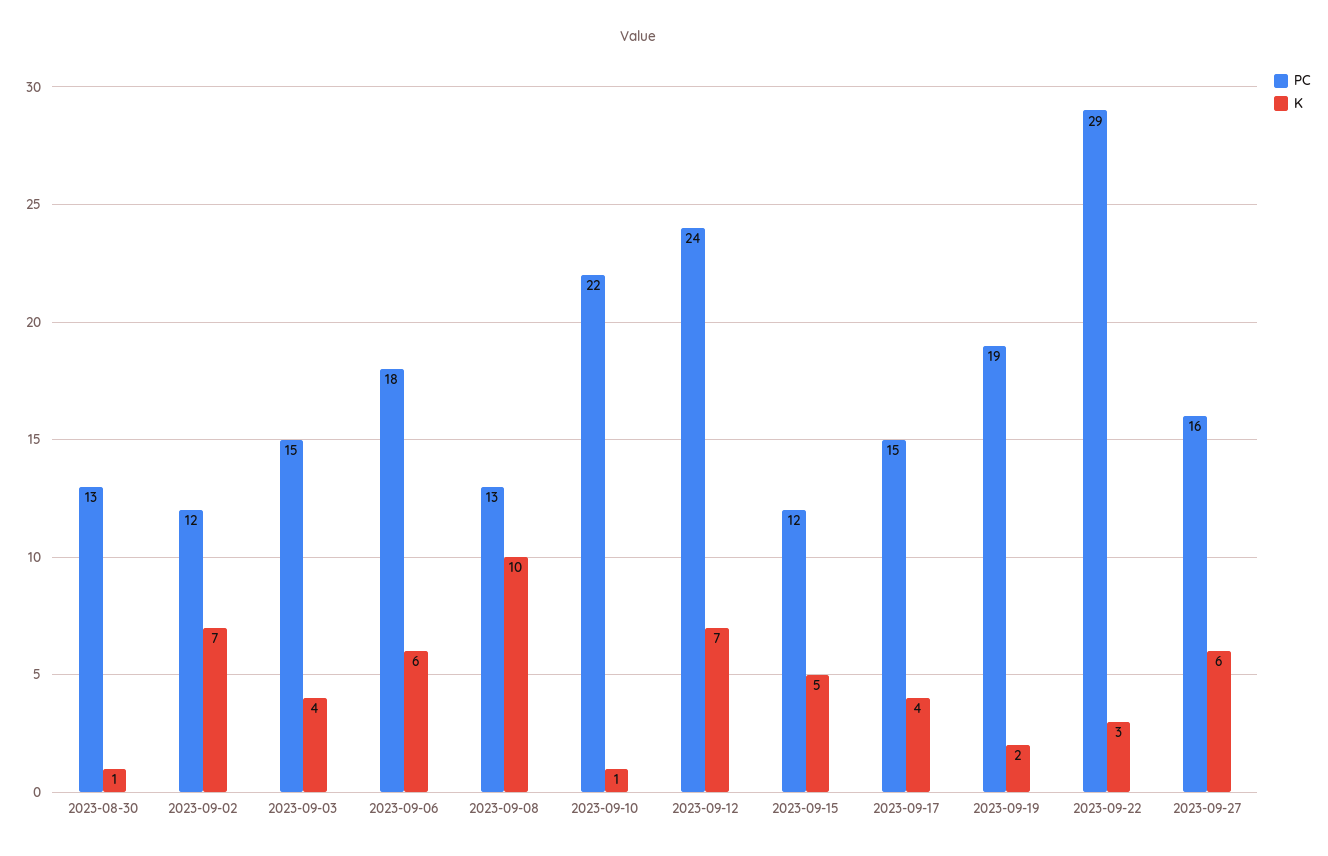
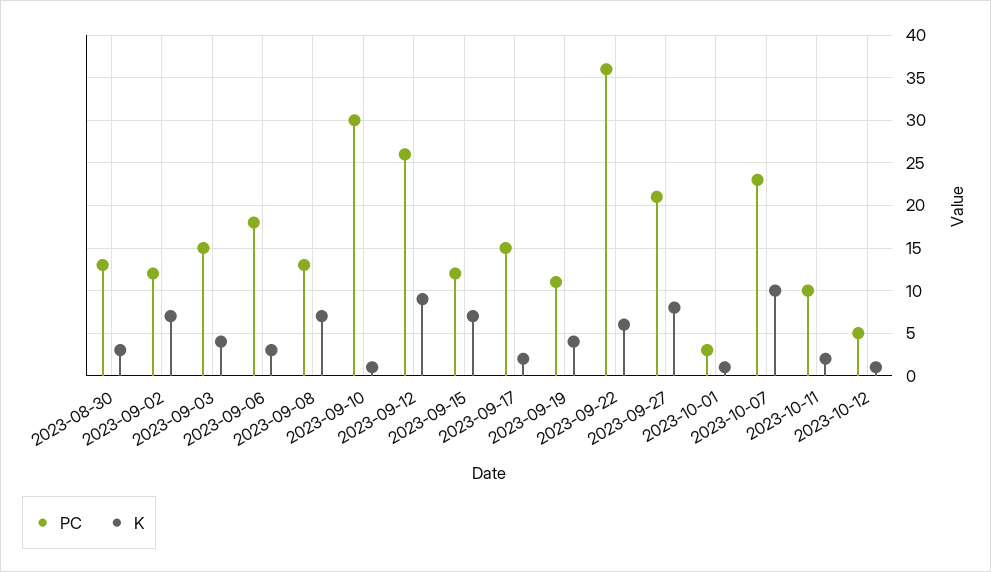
K, 2023-08-30: 1 -> 3
K, 2023-09-06: 6 -> 3
K, 2023-09-08: 10 -> 7
PC, 2023-09-10: 22 -> 30
PC, 2023-09-12: 24 -> 26
K, 2023-09-12: 7 -> 9
K, 2023-09-15: 5 -> 7
K, 2023-09-17: 4 -> 2
PC, 2023-09-19: 19 -> 11
K, 2023-09-19: 2 -> 4
PC, 2023-09-22: 29 -> 36
K, 2023-09-22: 3 -> 6
PC, 2023-09-27: 16 -> 21
K, 2023-09-27: 6 -> 8
PC, 2023-10-01: none -> 3
K, 2023-10-01: none -> 1
PC, 2023-10-07: none -> 23
K, 2023-10-07: none -> 10
PC, 2023-10-11: none -> 10
K, 2023-10-11: none -> 2
PC, 2023-10-12: none -> 5
K, 2023-10-12: none -> 1

